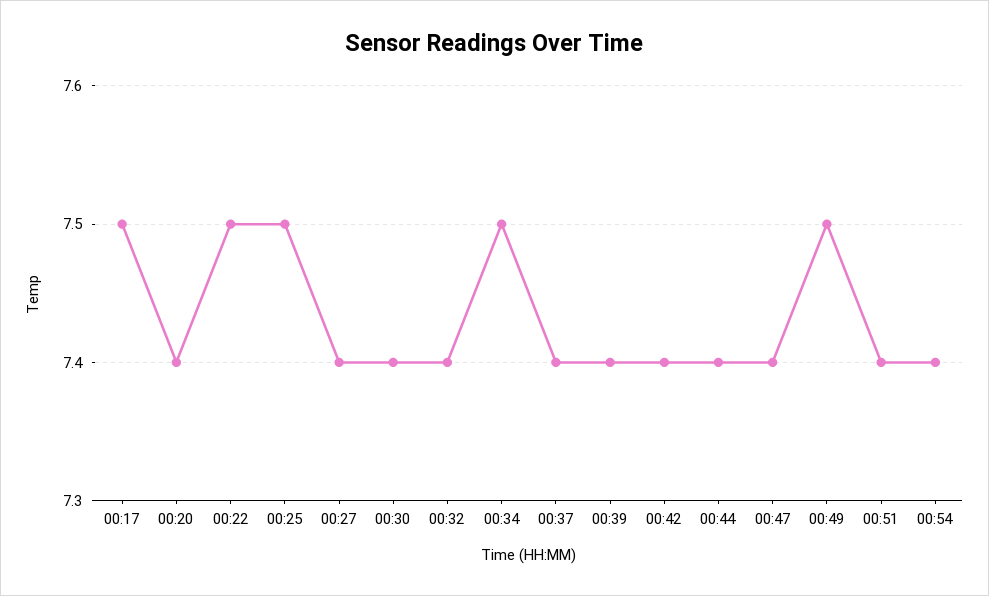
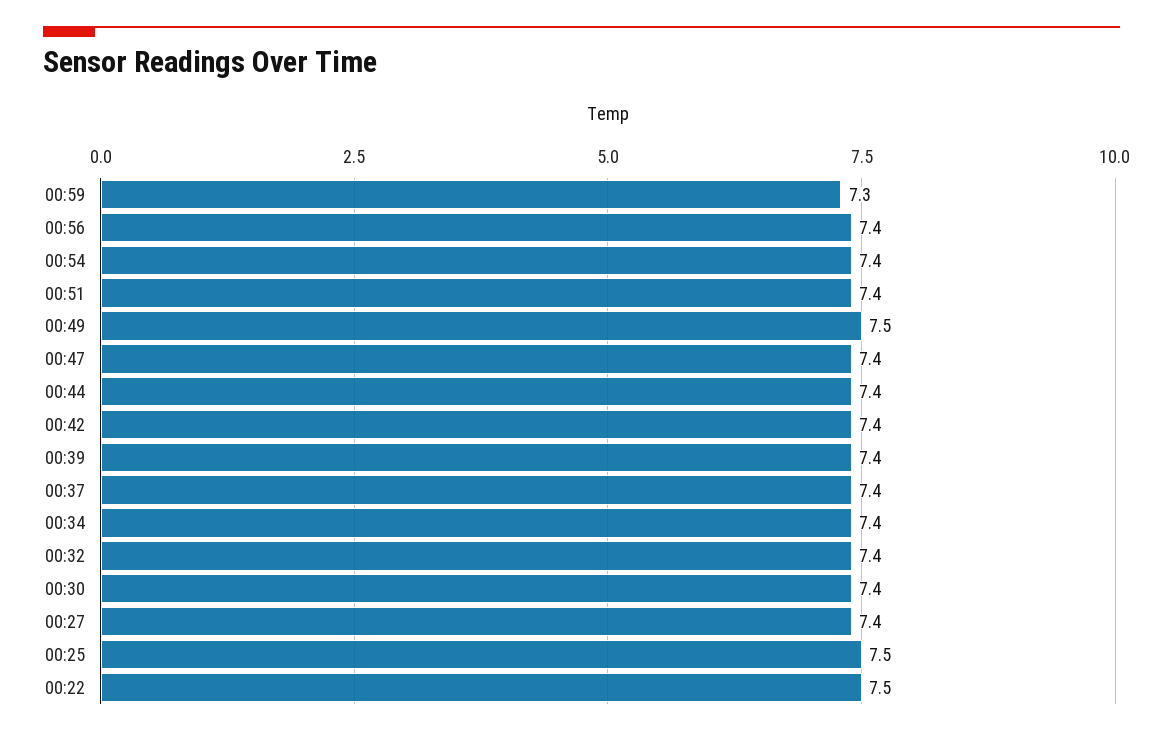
00:17: 7.5 -> none
00:20: 7.4 -> none
00:34: 7.5 -> 7.4
00:59: none -> 7.3
00:56: none -> 7.4

